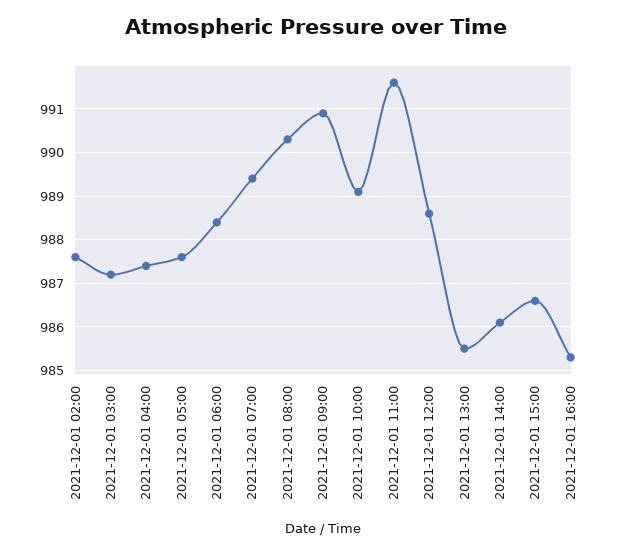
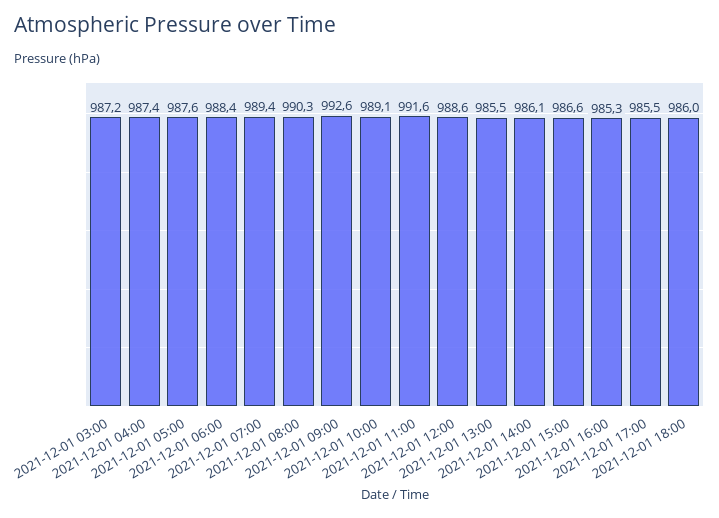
2021-12-01 02:00: 987.5 -> none
2021-12-01 09:00: 991 -> 992.6
2021-12-01 17:00: none -> 985.5
2021-12-01 18:00: none -> 986

